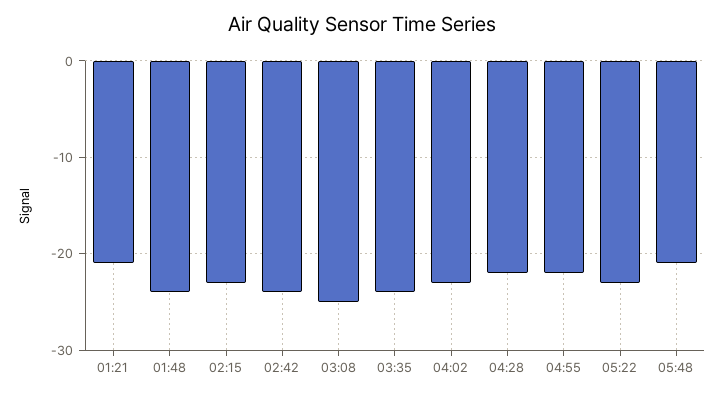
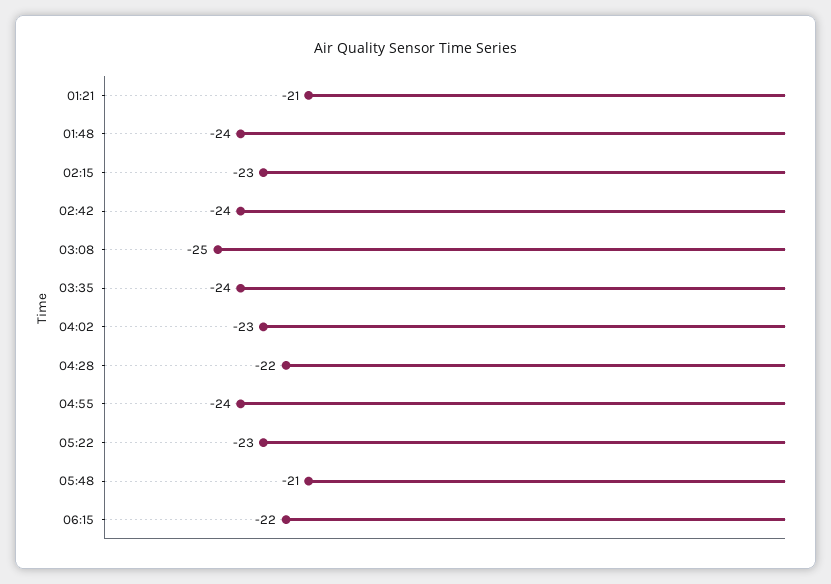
04:55: -22 -> -24
06:15: none -> -22

